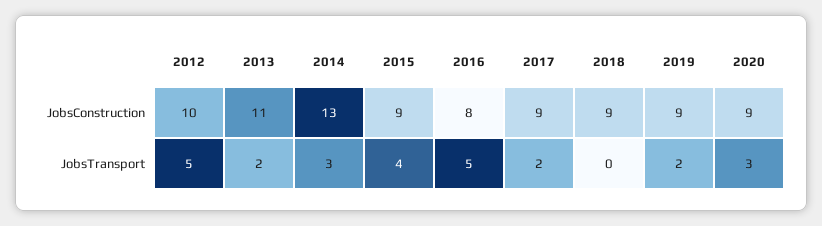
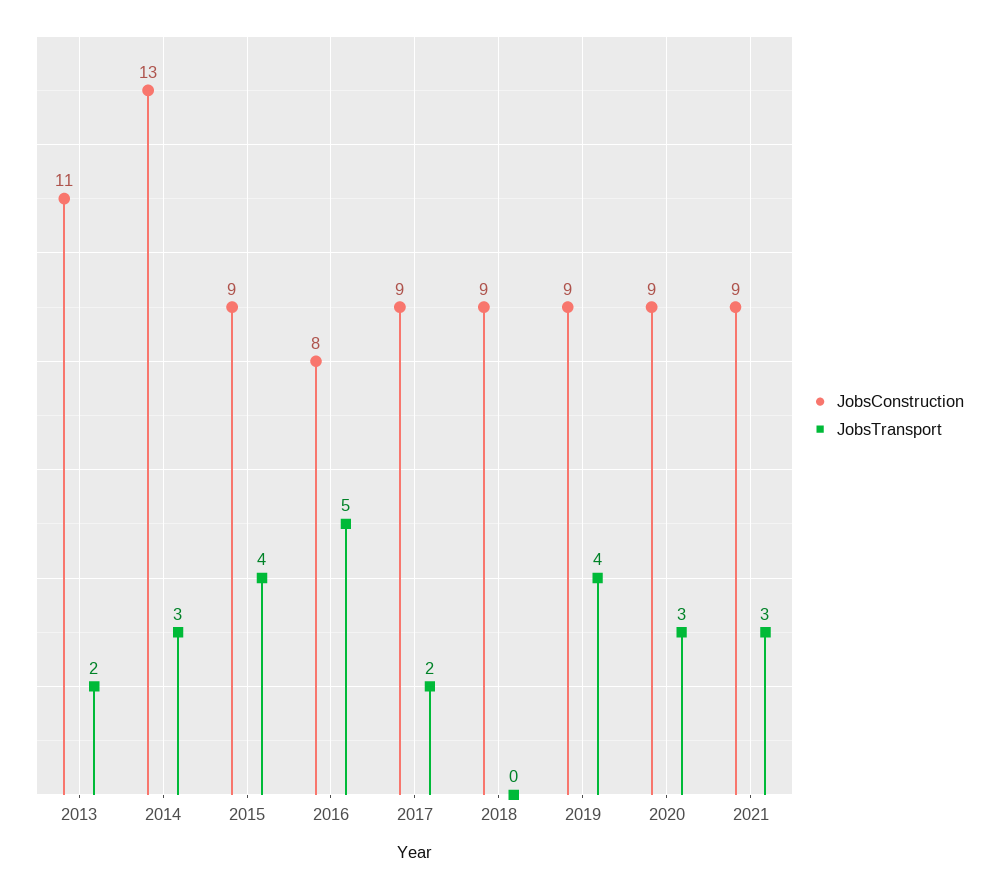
JobsConstruction, 2012: 10 -> none
JobsTransport, 2012: 5 -> none
JobsTransport, 2019: 2 -> 4
JobsConstruction, 2021: none -> 9
JobsTransport, 2021: none -> 3

